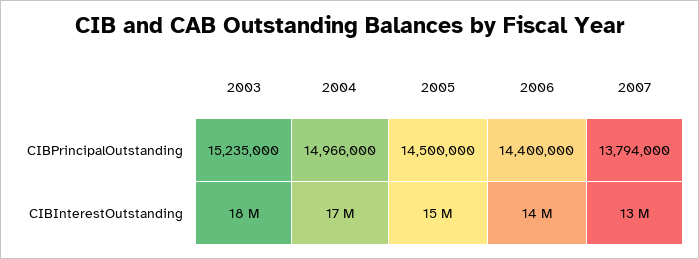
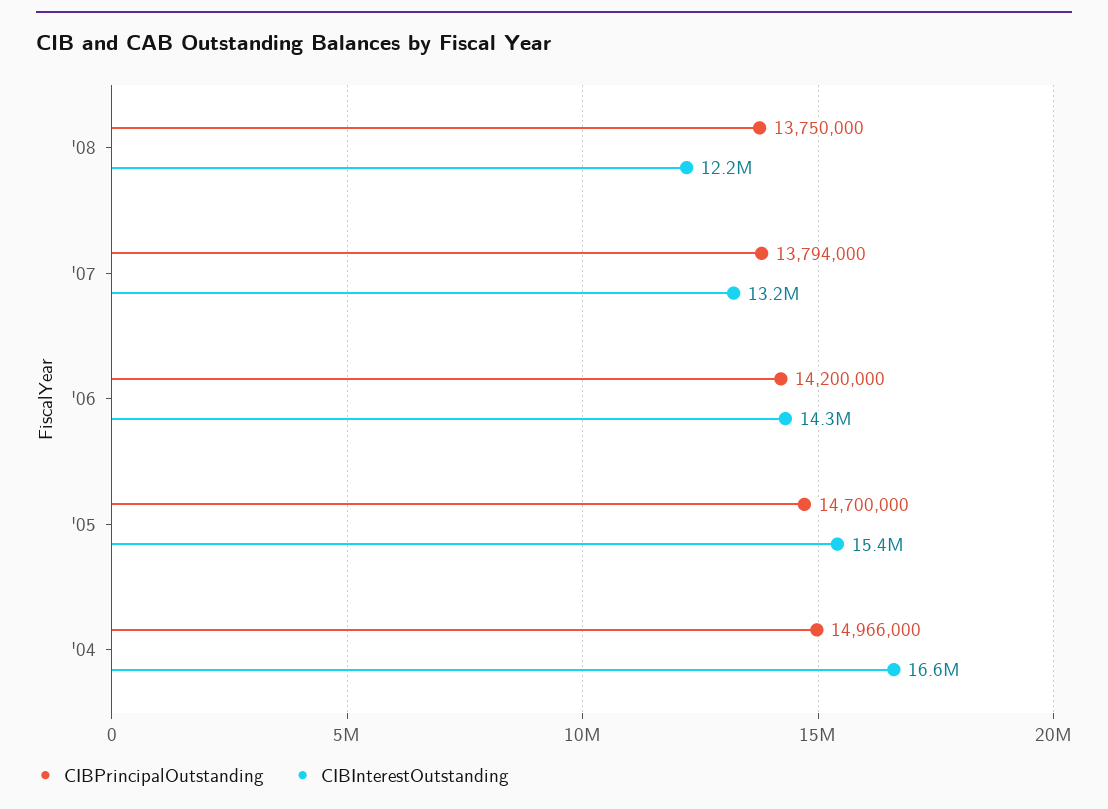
CIBPrincipalOutstanding, 2003: 15235000 -> none
CIBPrincipalOutstanding, 2005: 14500000 -> 14700000
CIBPrincipalOutstanding, 2006: 14400000 -> 14200000
CIBInterestOutstanding, 2003: 18000000 -> none
CIBPrincipalOutstanding, '08: none -> 13750000
CIBInterestOutstanding, '08: none -> 12200000

